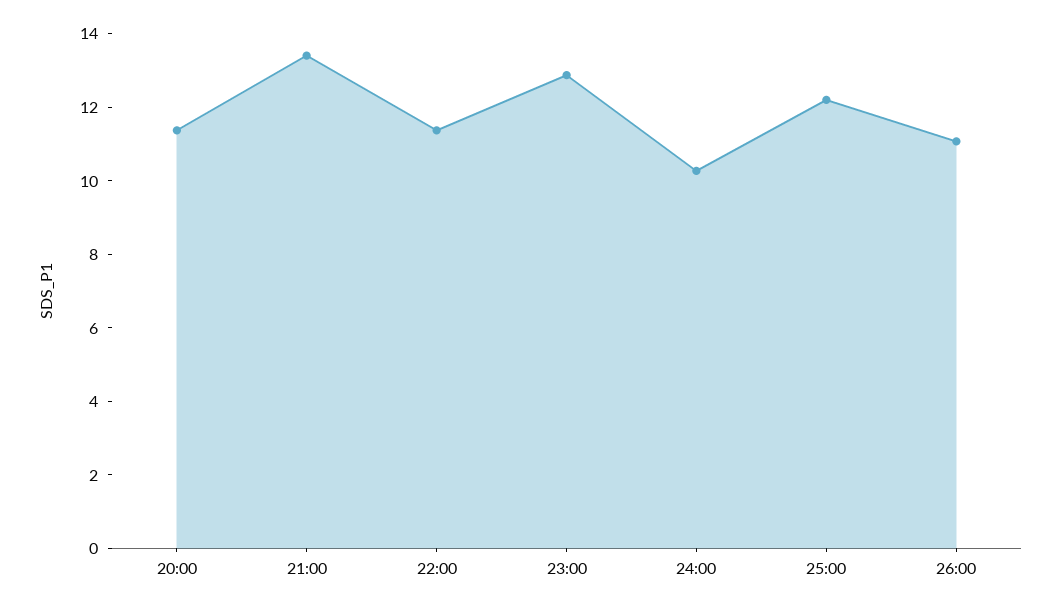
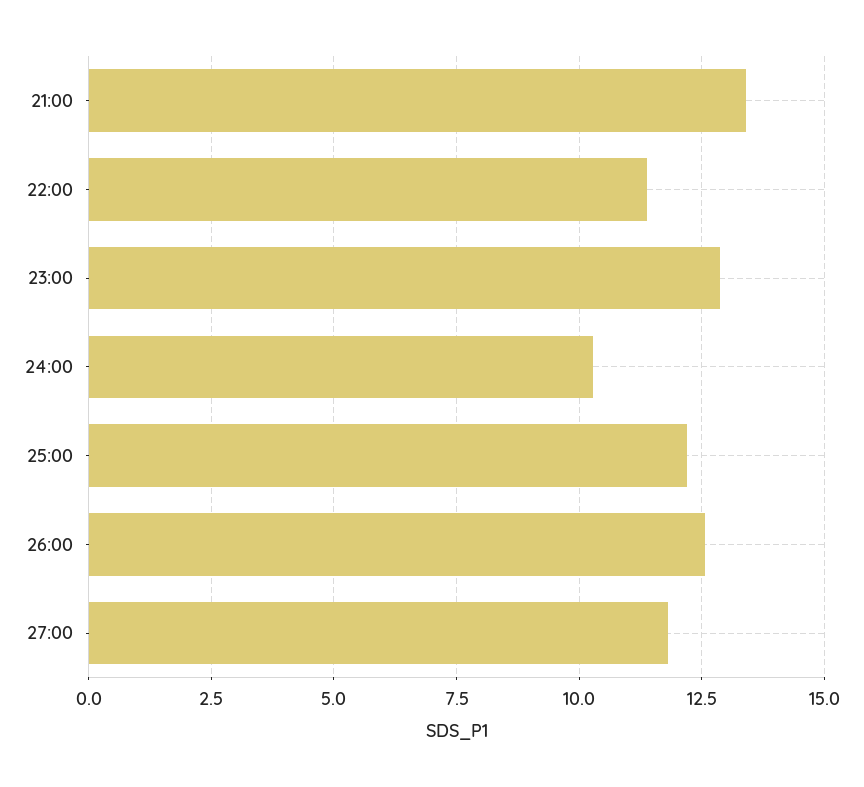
20:00: 11.5 -> none
26:00: 11 -> 12.5
27:00: none -> 11.75

